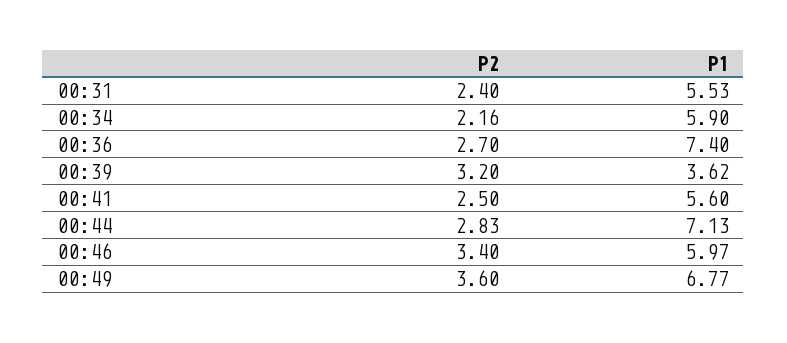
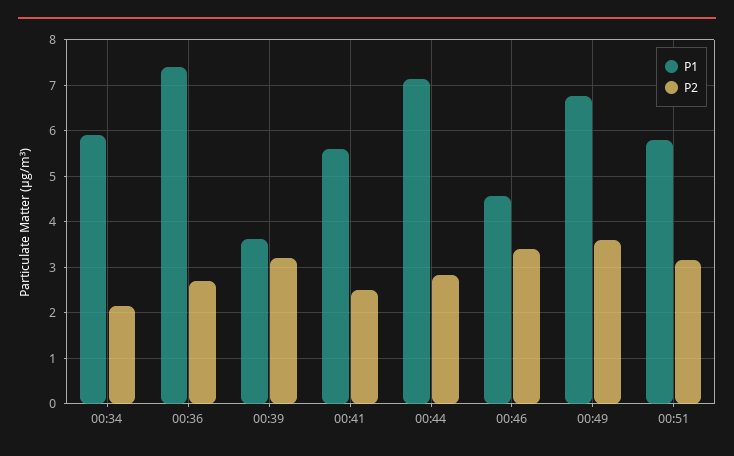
P2, 00:31: 2.4 -> none
P1, 00:31: 5.53 -> none
P1, 00:46: 5.97 -> 4.6
P1, 00:51: none -> 5.8
P2, 00:51: none -> 3.2

